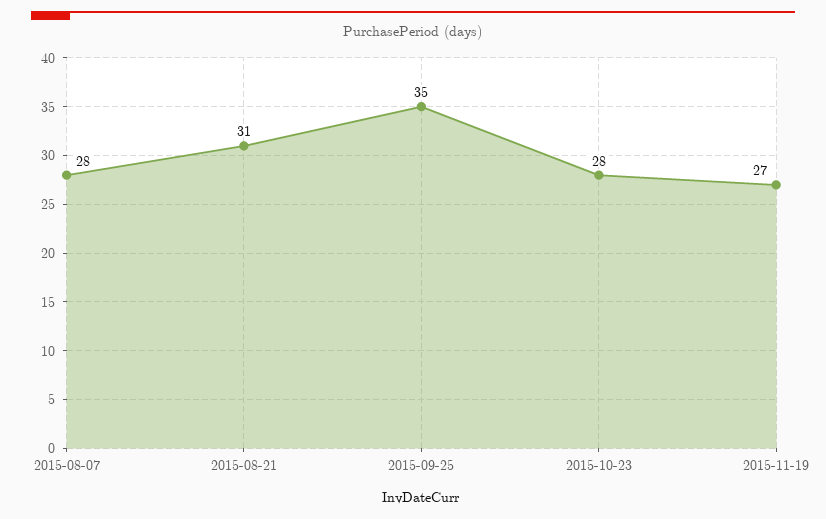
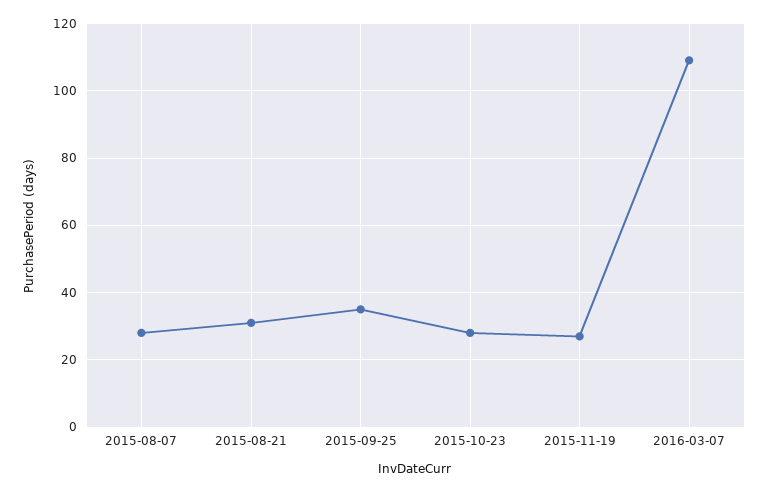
2016-03-07: none -> 110

